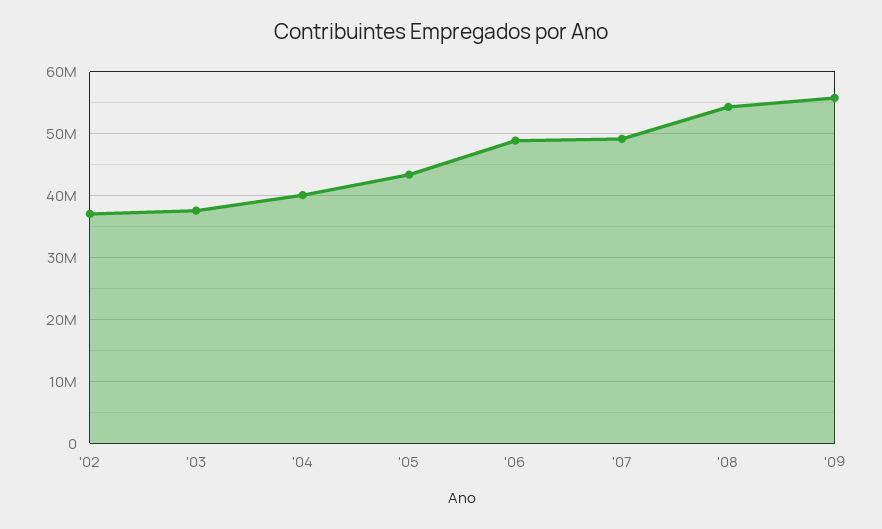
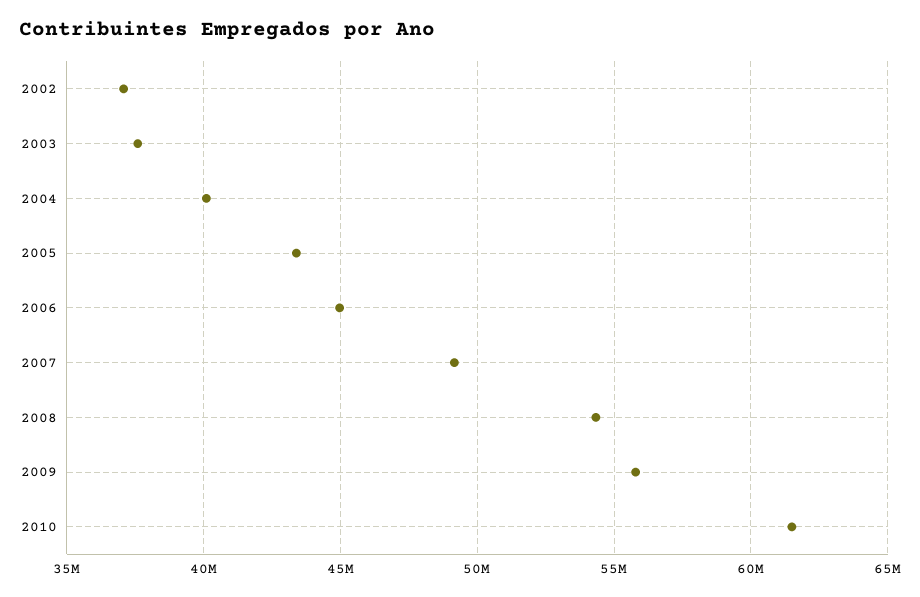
'06: 49000000 -> 45000000
2010: none -> 61500000

